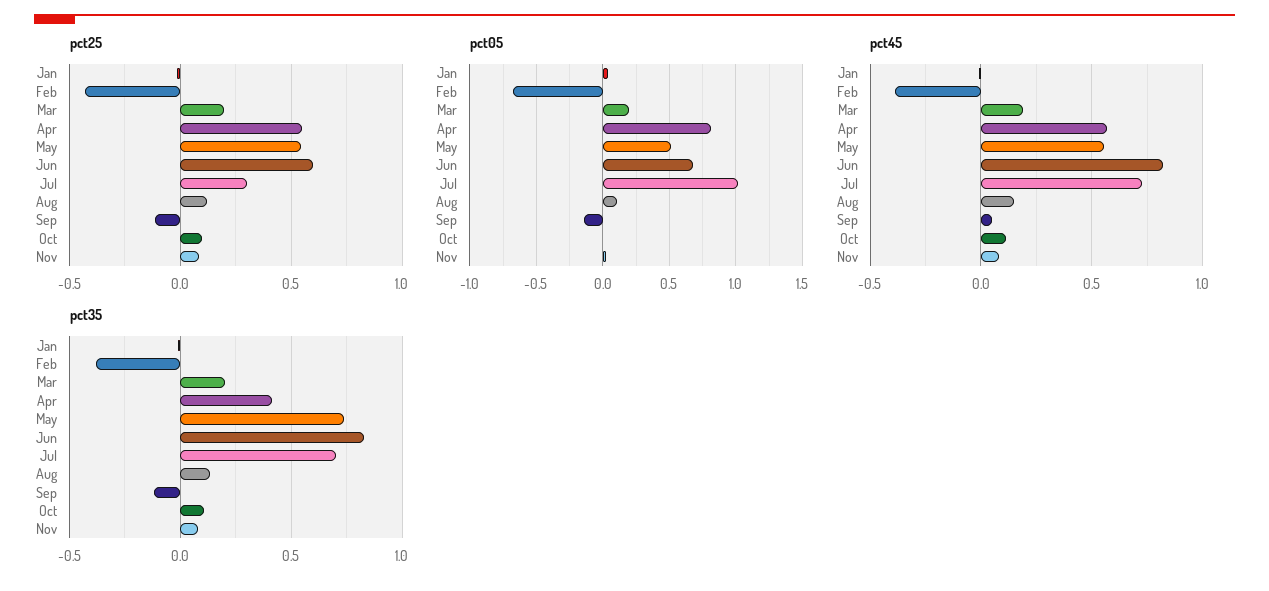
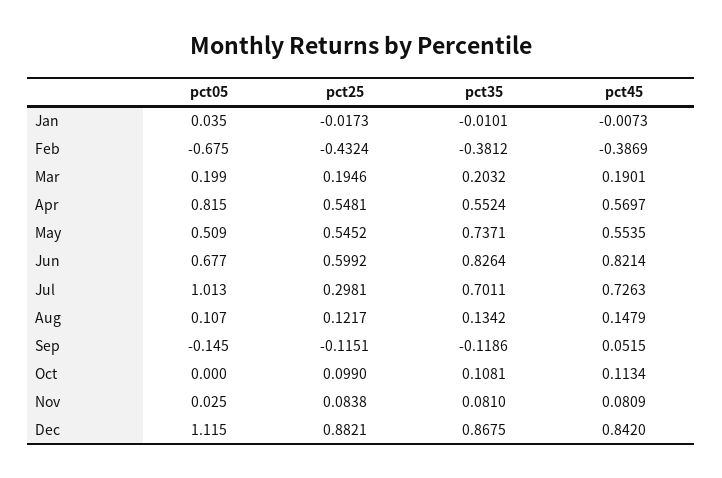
pct35, Apr: 0.4 -> 0.5524
pct05, Dec: none -> 1.115
pct25, Dec: none -> 0.8821
pct35, Dec: none -> 0.8675
pct45, Dec: none -> 0.842

